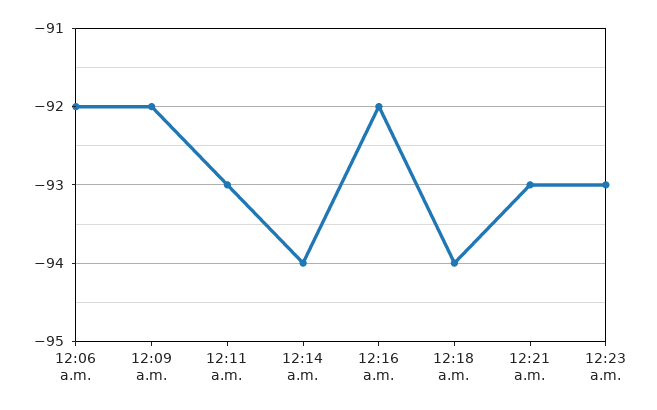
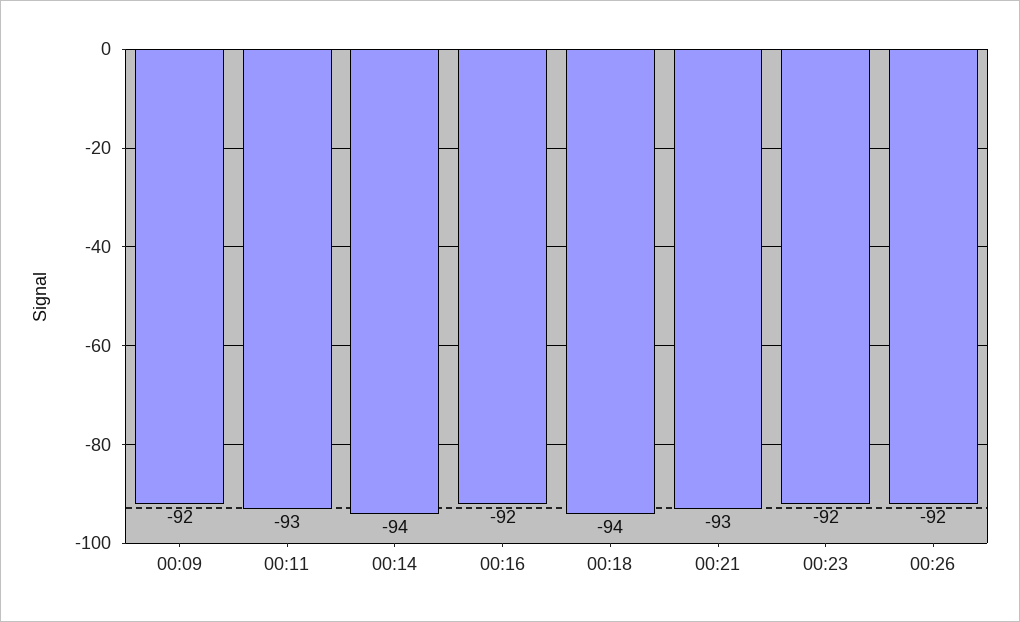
12:06 a.m.: -92 -> none
12:23 a.m.: -93 -> -92
00:26: none -> -92

